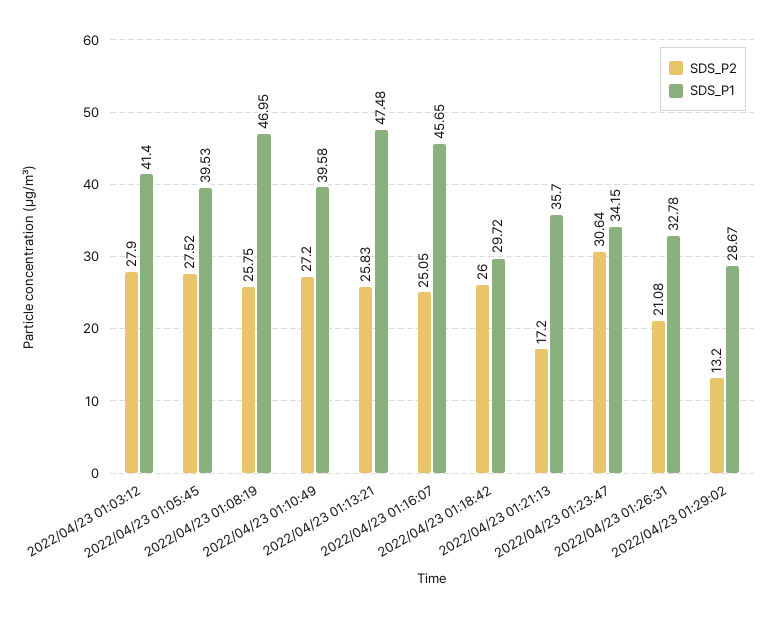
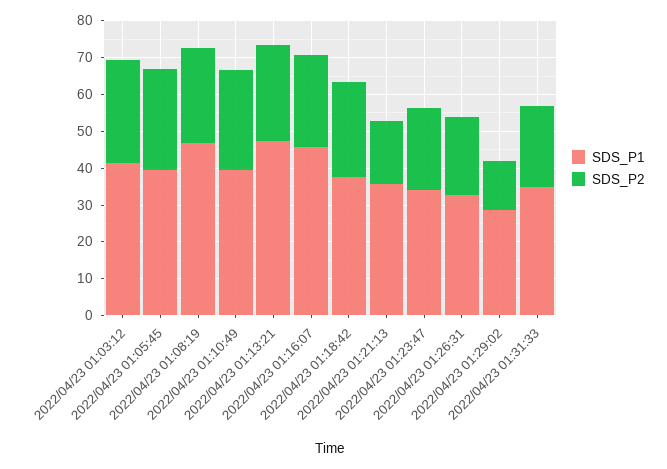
SDS_P1, 2022/04/23 01:18:42: 29.72 -> 37.5
SDS_P2, 2022/04/23 01:23:47: 30.64 -> 22.5
SDS_P1, 2022/04/23 01:31:33: none -> 35
SDS_P2, 2022/04/23 01:31:33: none -> 22.5

